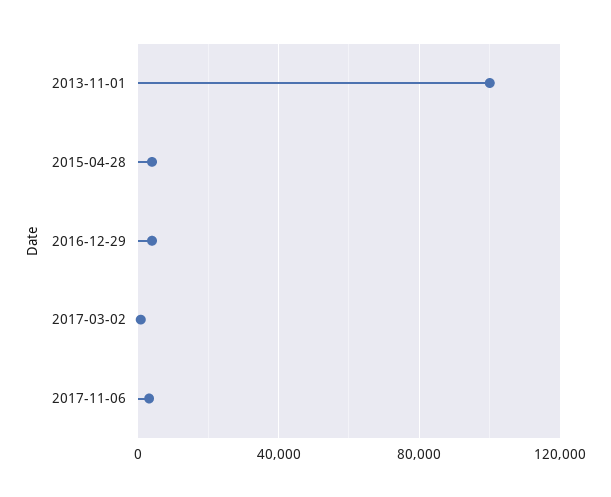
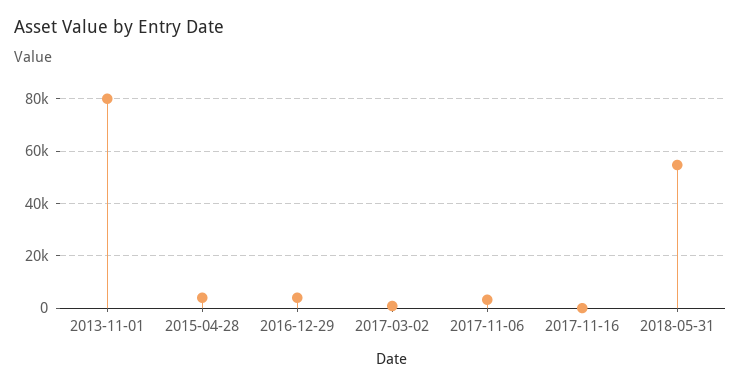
2013-11-01: 100000 -> 80000
2017-11-16: none -> 0
2018-05-31: none -> 55000

